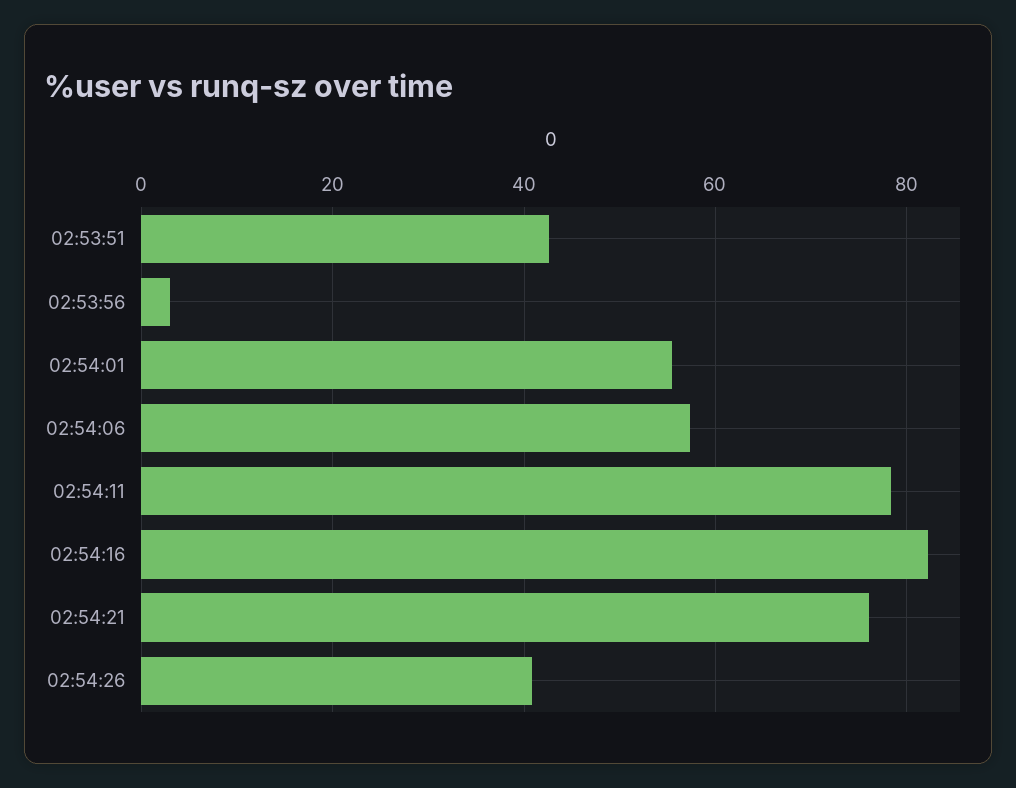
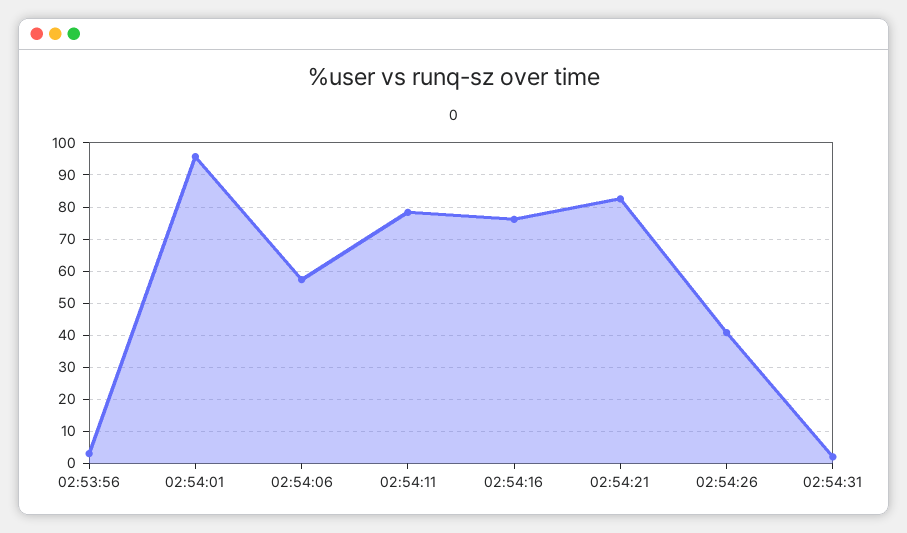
02:53:51: 42 -> none
02:54:01: 56 -> 96
02:54:16: 82 -> 76
02:54:21: 76 -> 82
02:54:31: none -> 2

